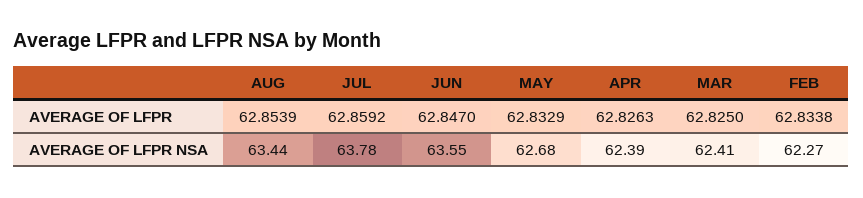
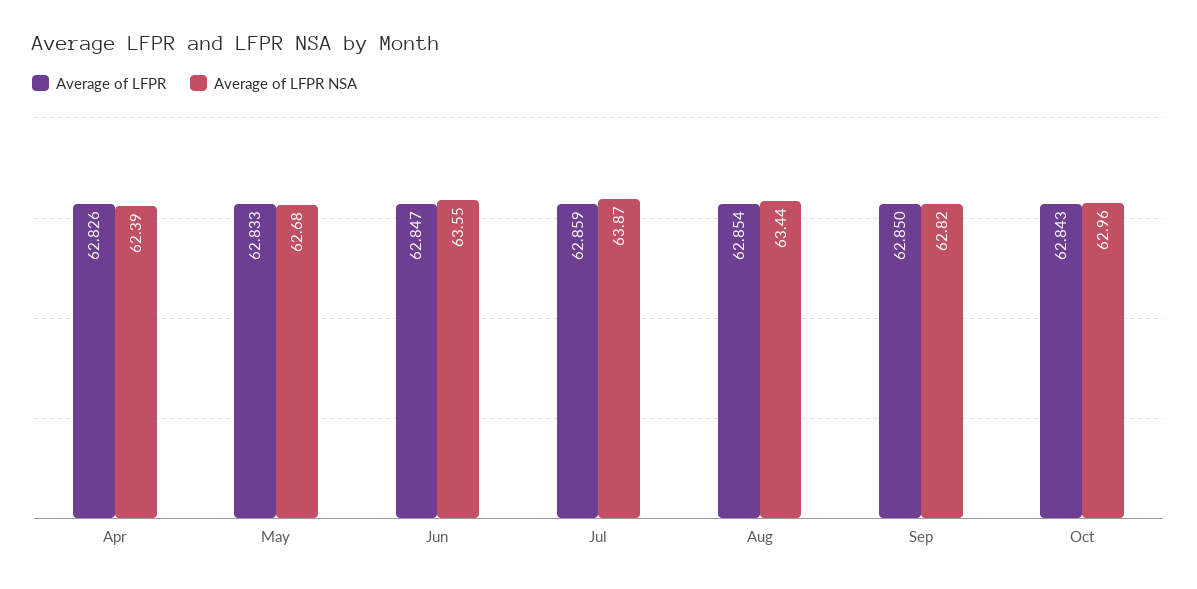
AVERAGE OF LFPR, MAR: 62.825 -> none
AVERAGE OF LFPR, FEB: 62.8338 -> none
AVERAGE OF LFPR NSA, JUL: 63.78 -> 63.87
AVERAGE OF LFPR NSA, MAR: 62.41 -> none
AVERAGE OF LFPR NSA, FEB: 62.27 -> none
AVERAGE OF LFPR, Sep: none -> 62.85
AVERAGE OF LFPR NSA, Sep: none -> 62.82
AVERAGE OF LFPR, Oct: none -> 62.843
AVERAGE OF LFPR NSA, Oct: none -> 62.96

